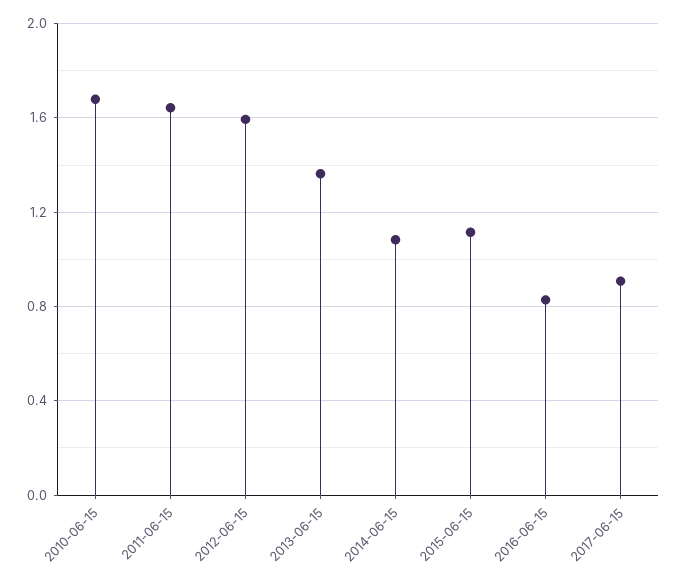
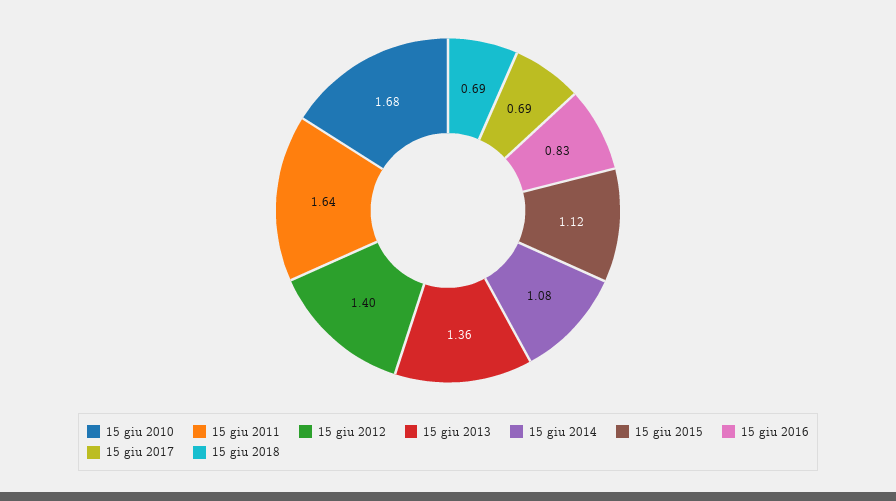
2012-06-15: 1.6 -> 1.4
2017-06-15: 0.9 -> 0.69
15 giu 2018: none -> 0.69

